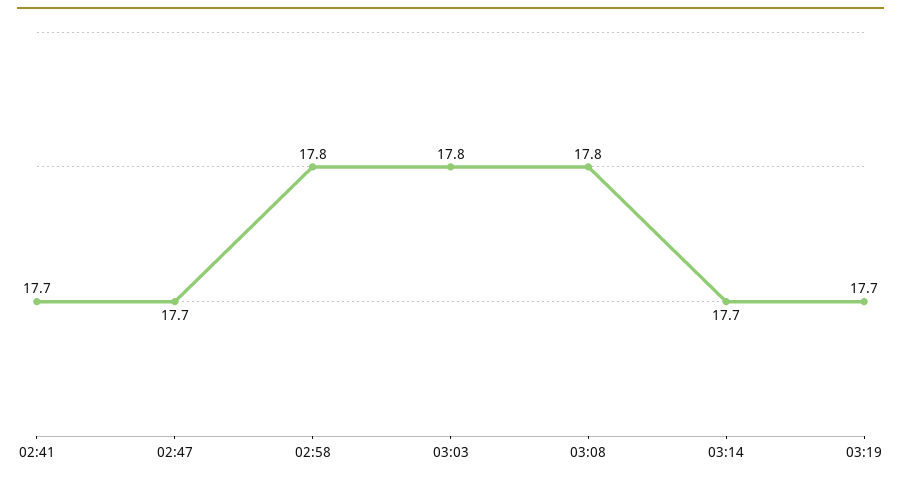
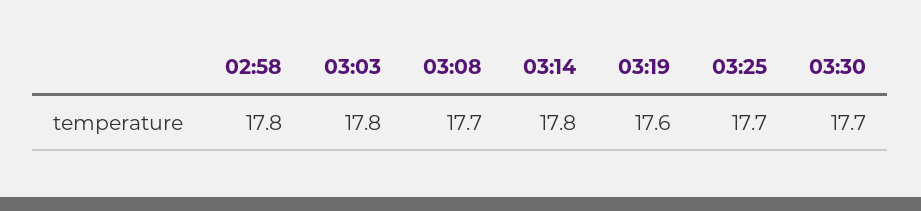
02:41: 17.7 -> none
02:47: 17.7 -> none
03:08: 17.8 -> 17.7
03:14: 17.7 -> 17.8
03:19: 17.7 -> 17.6
03:25: none -> 17.7
03:30: none -> 17.7

